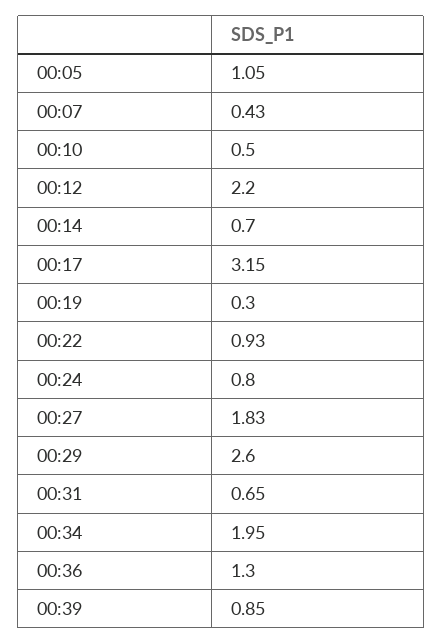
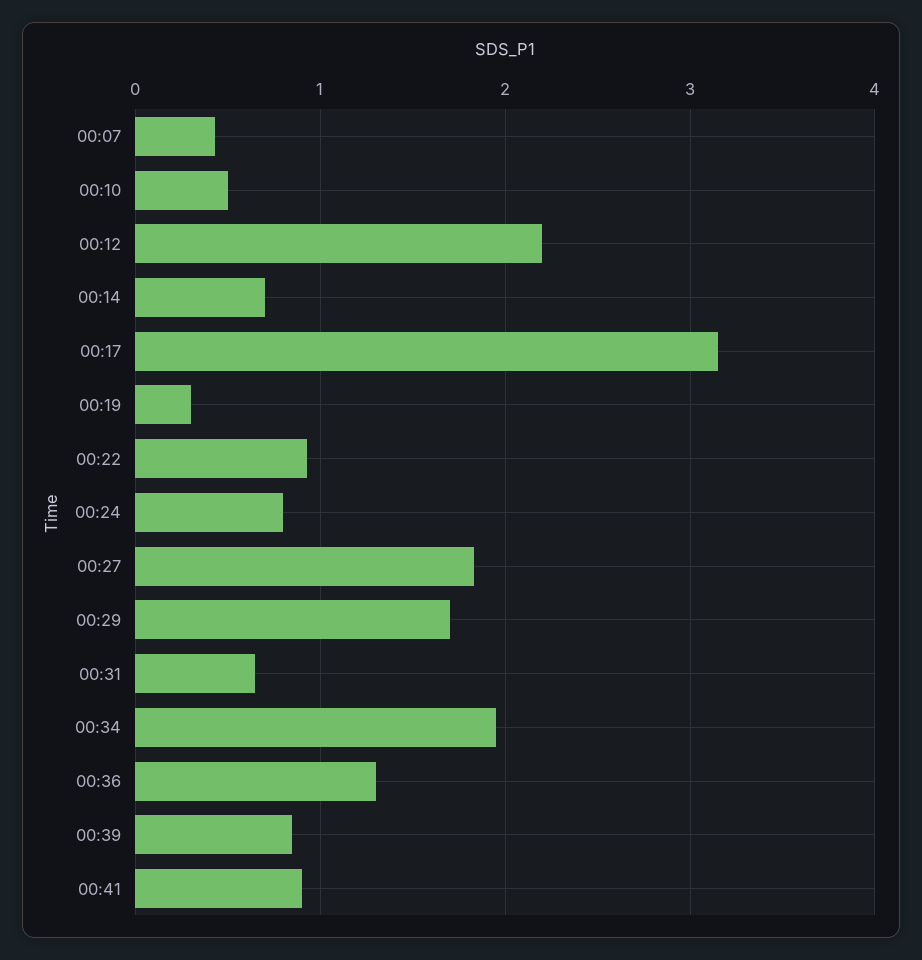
00:05: 1.05 -> none
00:29: 2.6 -> 1.7
00:41: none -> 0.9

